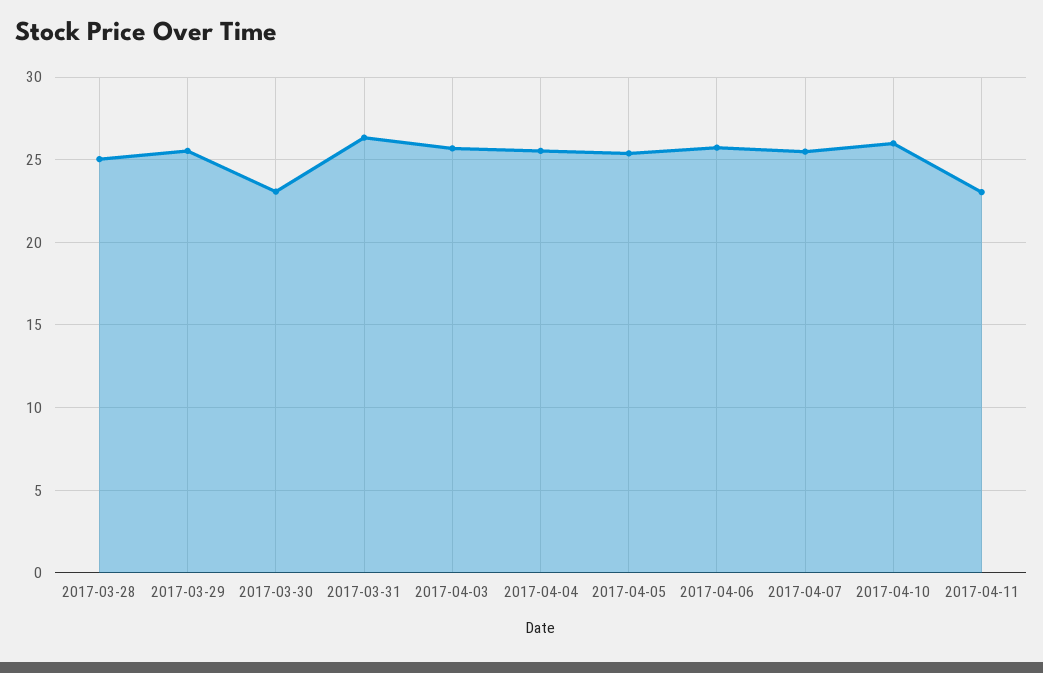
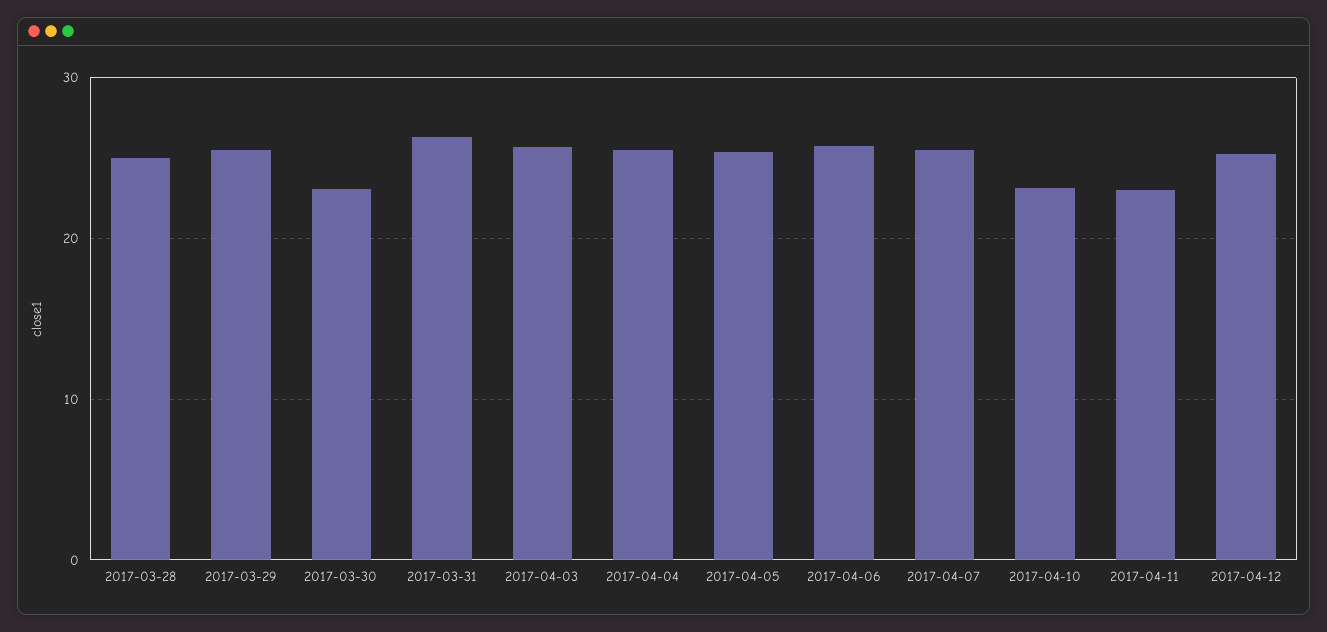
2017-04-10: 26 -> 23
2017-04-12: none -> 25

